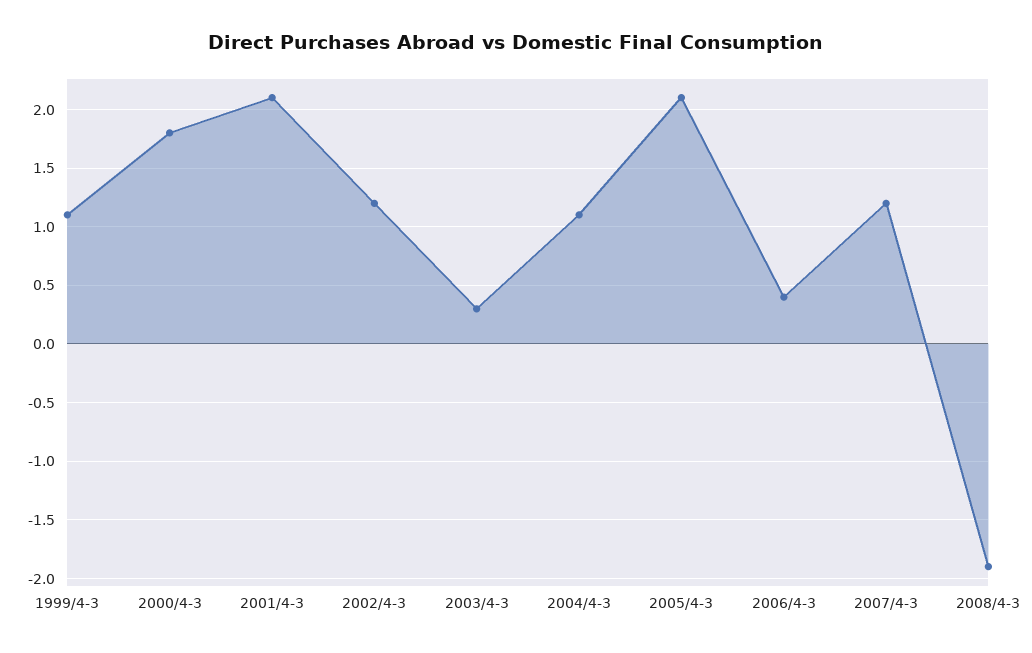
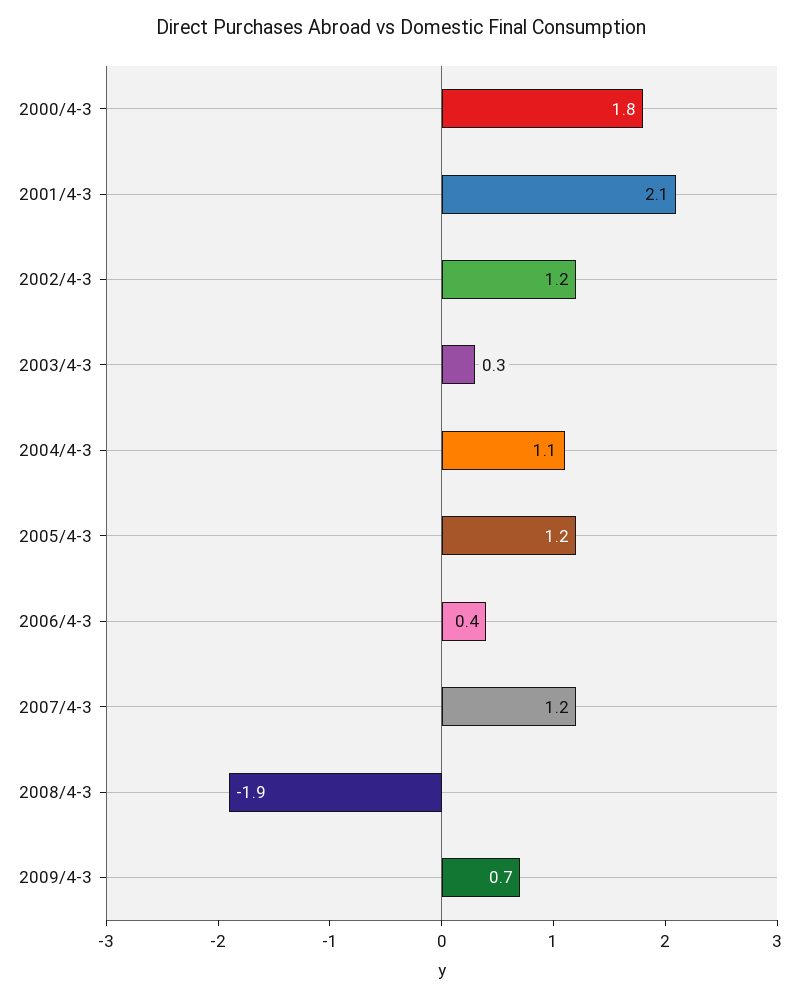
1999/4-3: 1.1 -> none
2005/4-3: 2.1 -> 1.2
2009/4-3: none -> 0.7

